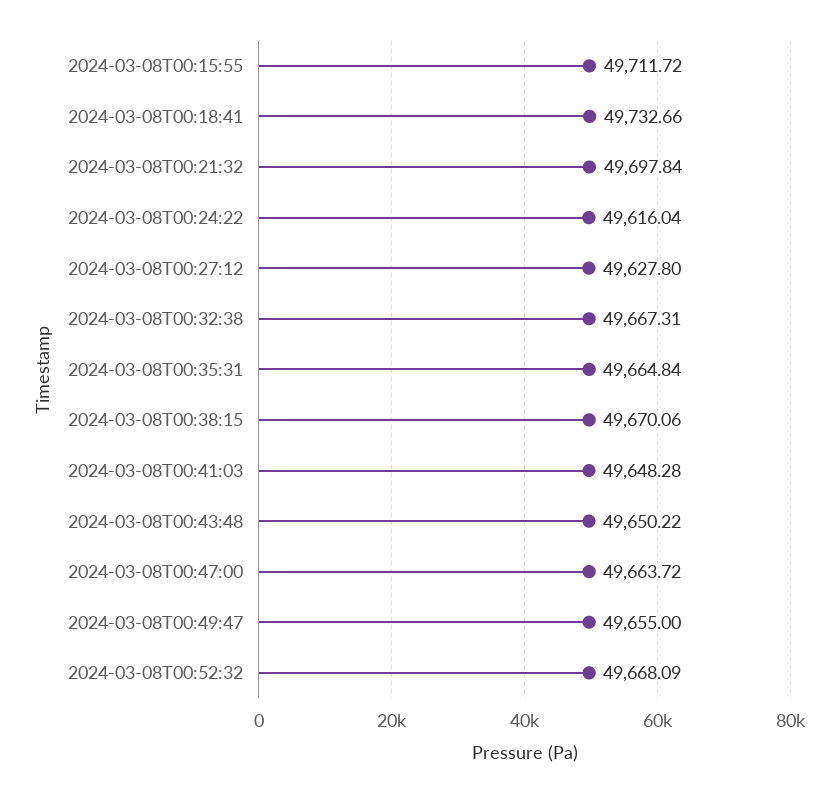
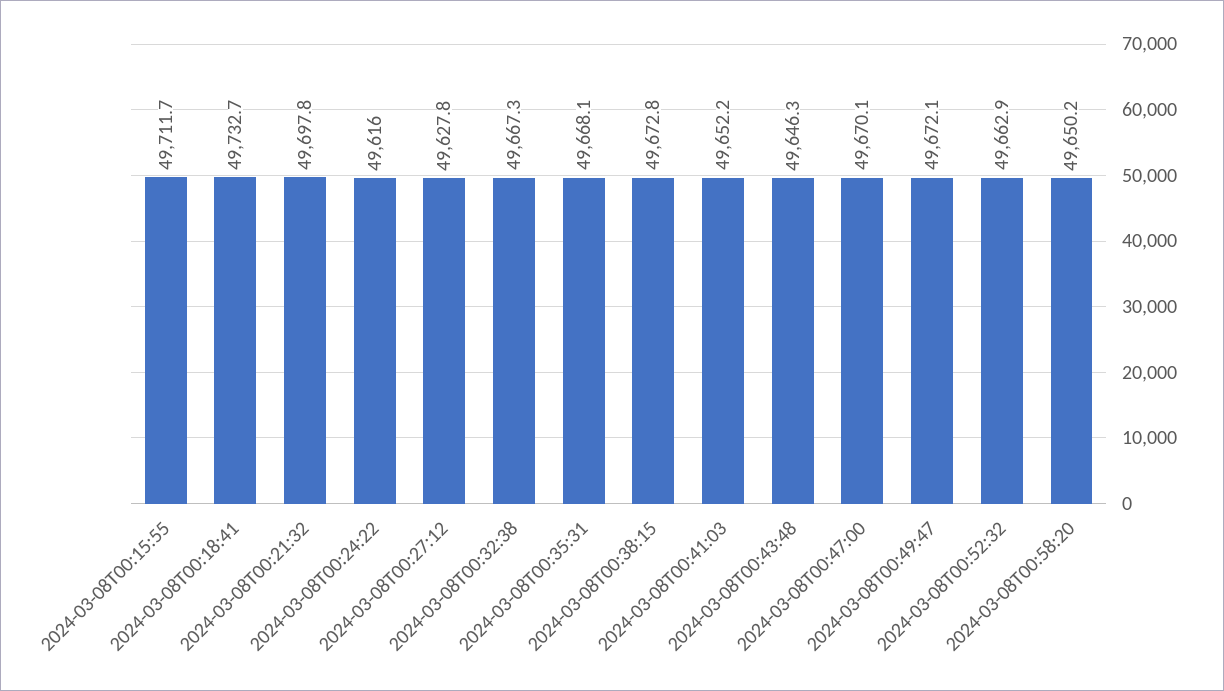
2024-03-08T00:35:31: 49664.84 -> 49668.1
2024-03-08T00:38:15: 49670.06 -> 49672.8
2024-03-08T00:41:03: 49648.28 -> 49652.2
2024-03-08T00:43:48: 49650.22 -> 49646.3
2024-03-08T00:47:00: 49663.72 -> 49670.1
2024-03-08T00:49:47: 49655 -> 49672.1
2024-03-08T00:52:32: 49668.09 -> 49662.9
2024-03-08T00:58:20: none -> 49650.2

